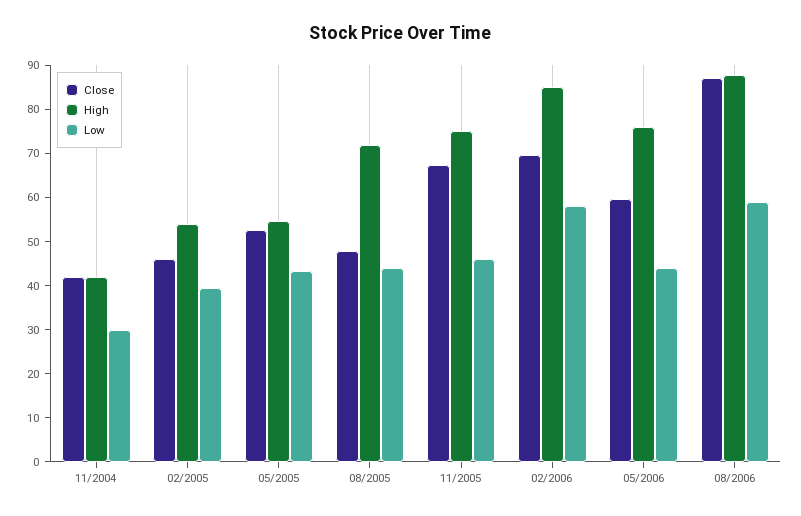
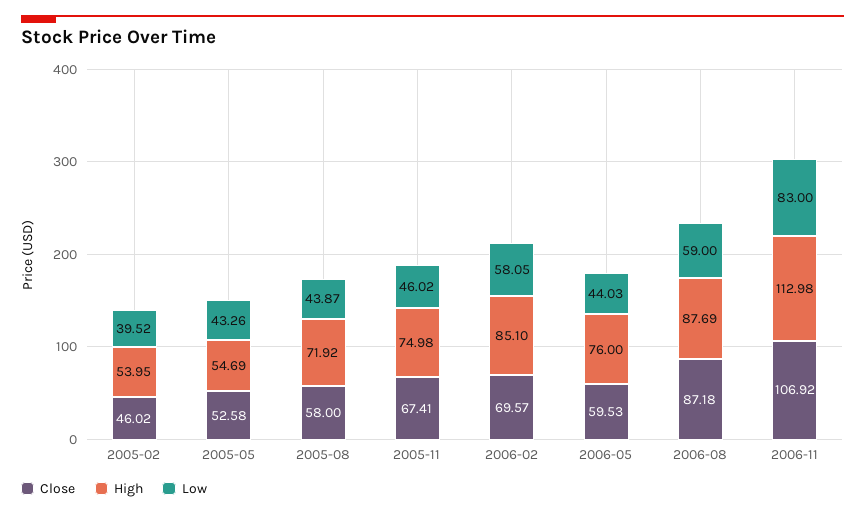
Close, 11/2004: 42 -> none
High, 11/2004: 42 -> none
Low, 11/2004: 30 -> none
Close, 08/2005: 48 -> 58
Close, 2006-11: none -> 106.92
High, 2006-11: none -> 112.98
Low, 2006-11: none -> 83

